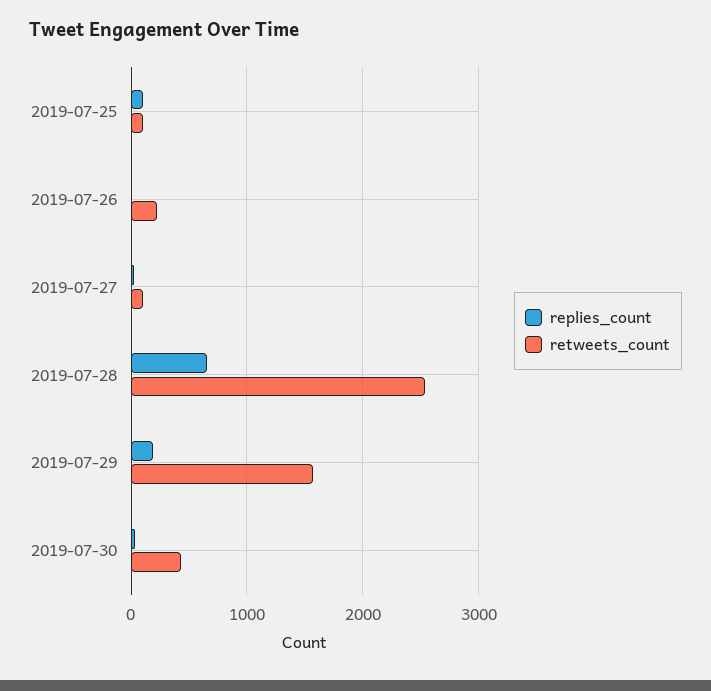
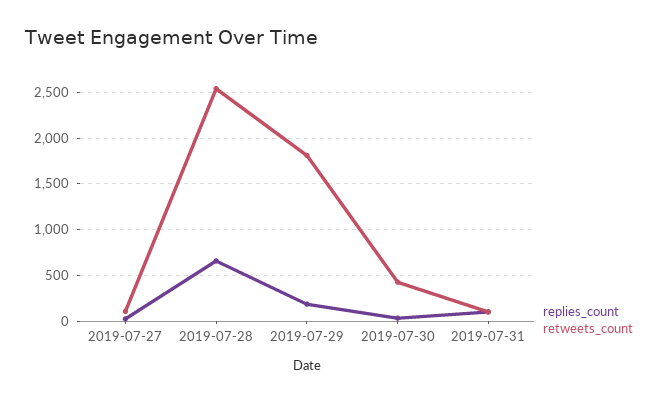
replies_count, 2019-07-25: 100 -> none
retweets_count, 2019-07-25: 100 -> none
replies_count, 2019-07-26: 0 -> none
retweets_count, 2019-07-26: 200 -> none
retweets_count, 2019-07-29: 1600 -> 1800
replies_count, 2019-07-31: none -> 100
retweets_count, 2019-07-31: none -> 100

